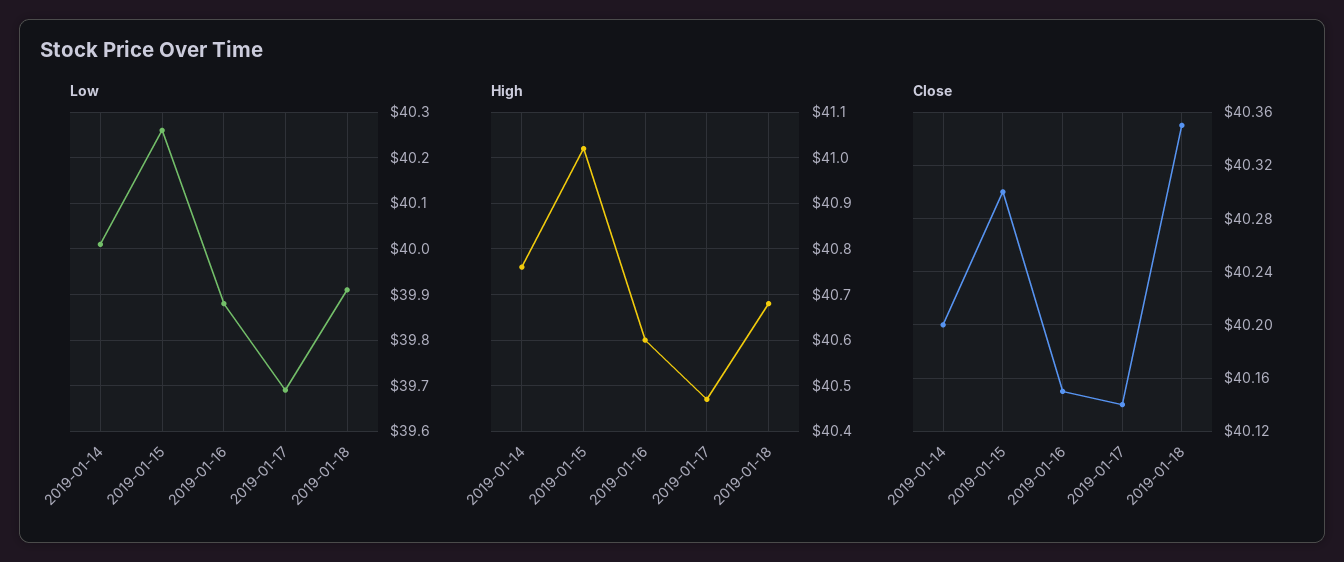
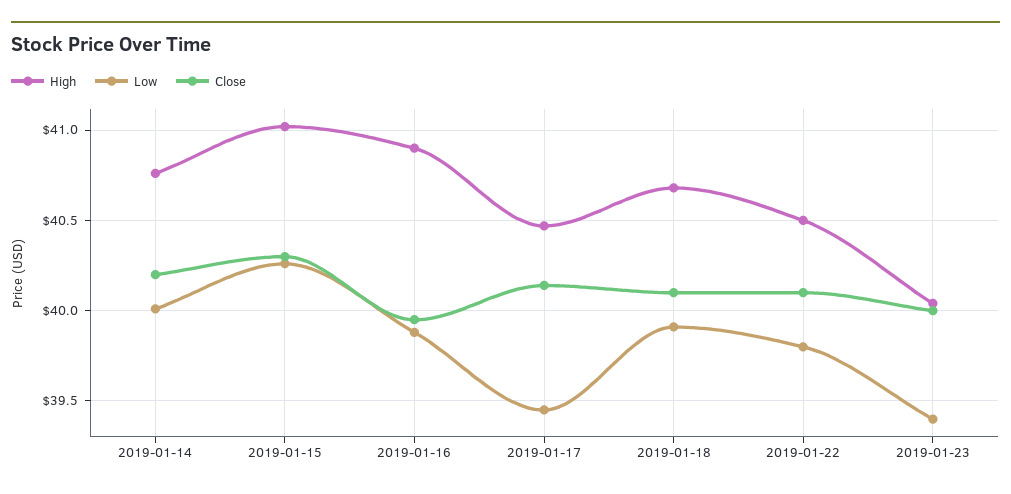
Low, 2019-01-17: 39.7 -> 39.45
High, 2019-01-16: 40.6 -> 40.9
Close, 2019-01-16: 40.15 -> 39.95
Close, 2019-01-18: 40.35 -> 40.1
High, 2019-01-22: none -> 40.5
Low, 2019-01-22: none -> 39.8
Close, 2019-01-22: none -> 40.1
High, 2019-01-23: none -> 40.05
Low, 2019-01-23: none -> 39.4
Close, 2019-01-23: none -> 40

